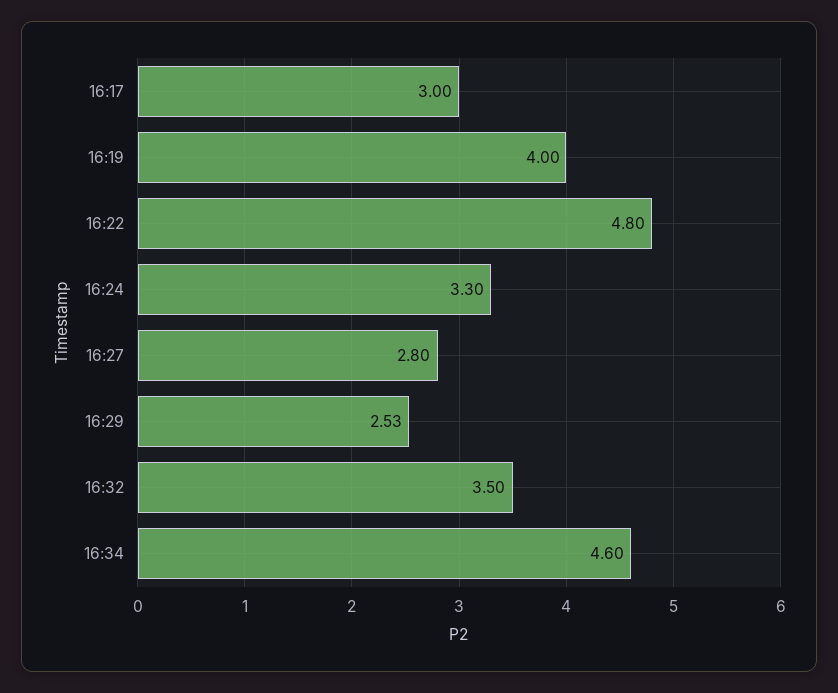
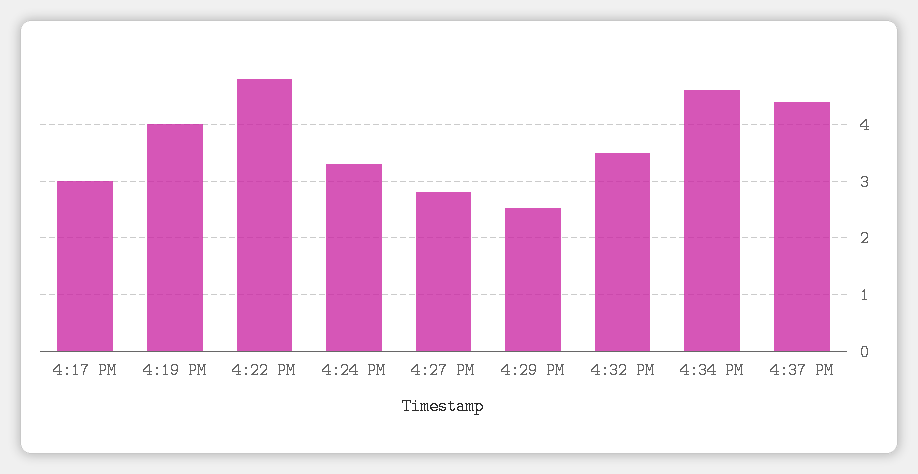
4:37 PM: none -> 4.4

